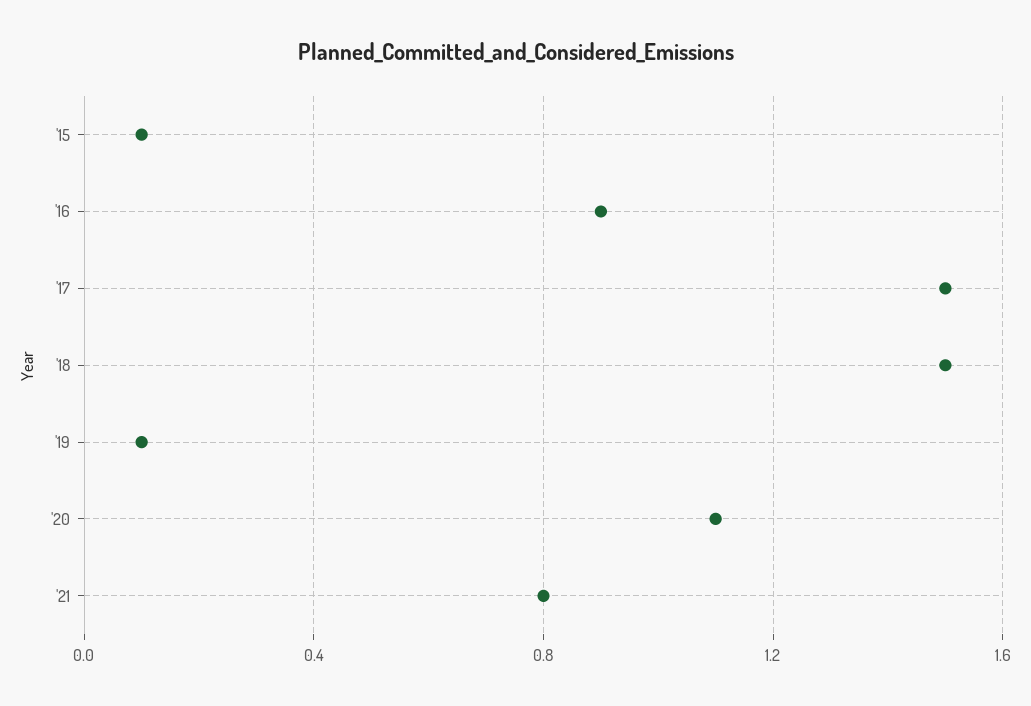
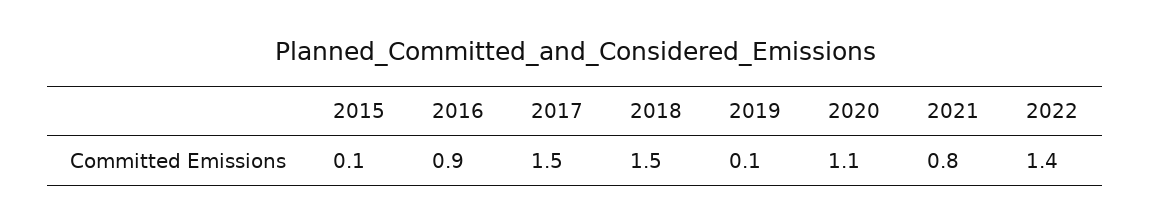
2022: none -> 1.4

